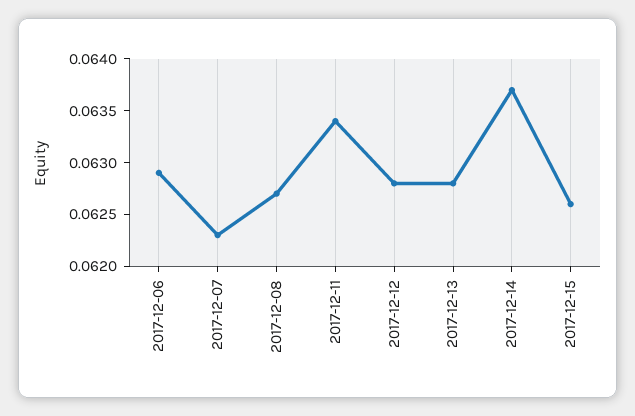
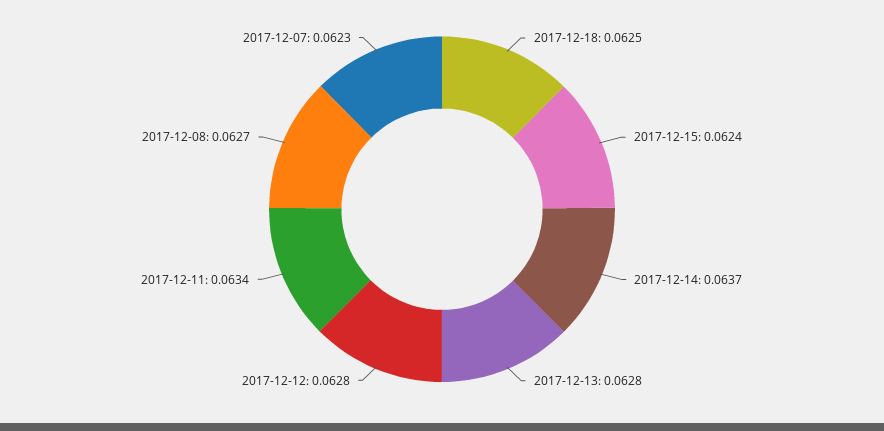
2017-12-06: 0.0629 -> none
2017-12-15: 0.0626 -> 0.0624
2017-12-18: none -> 0.0625

